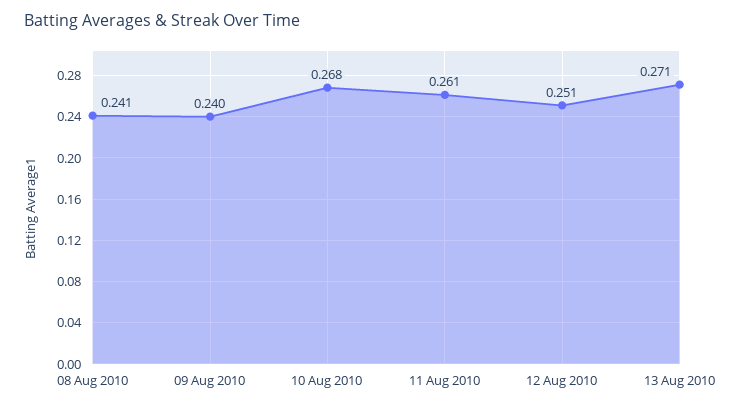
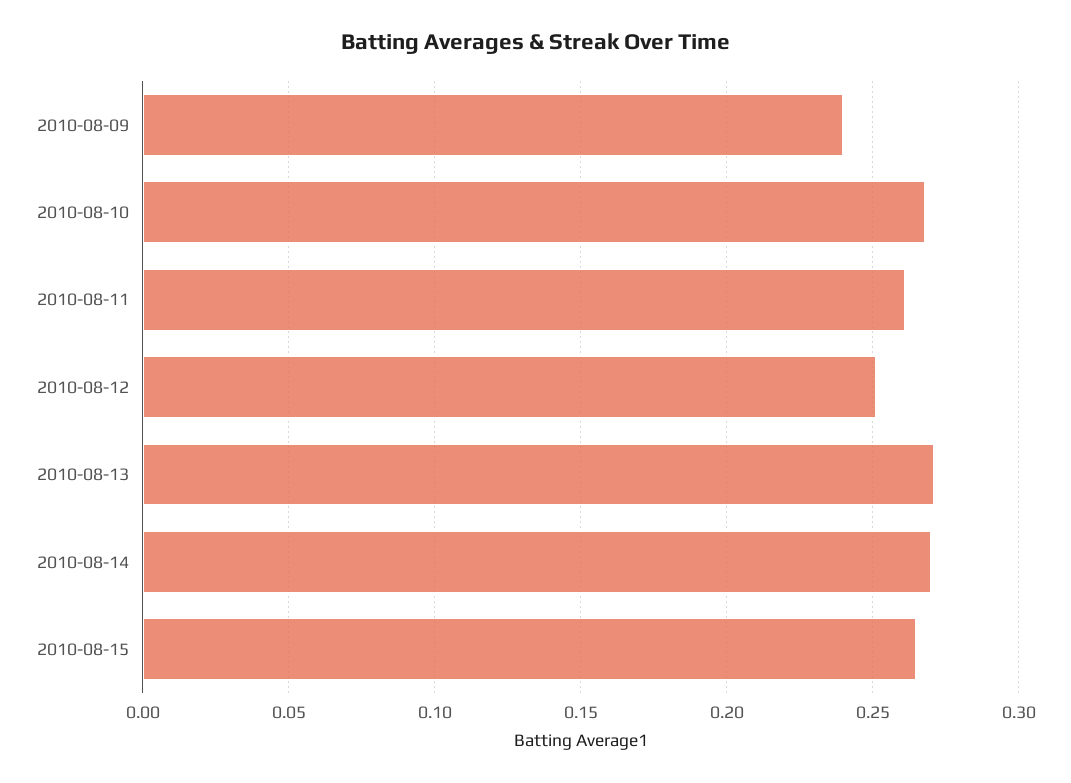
08 Aug 2010: 0.241 -> none
2010-08-14: none -> 0.27
2010-08-15: none -> 0.265

